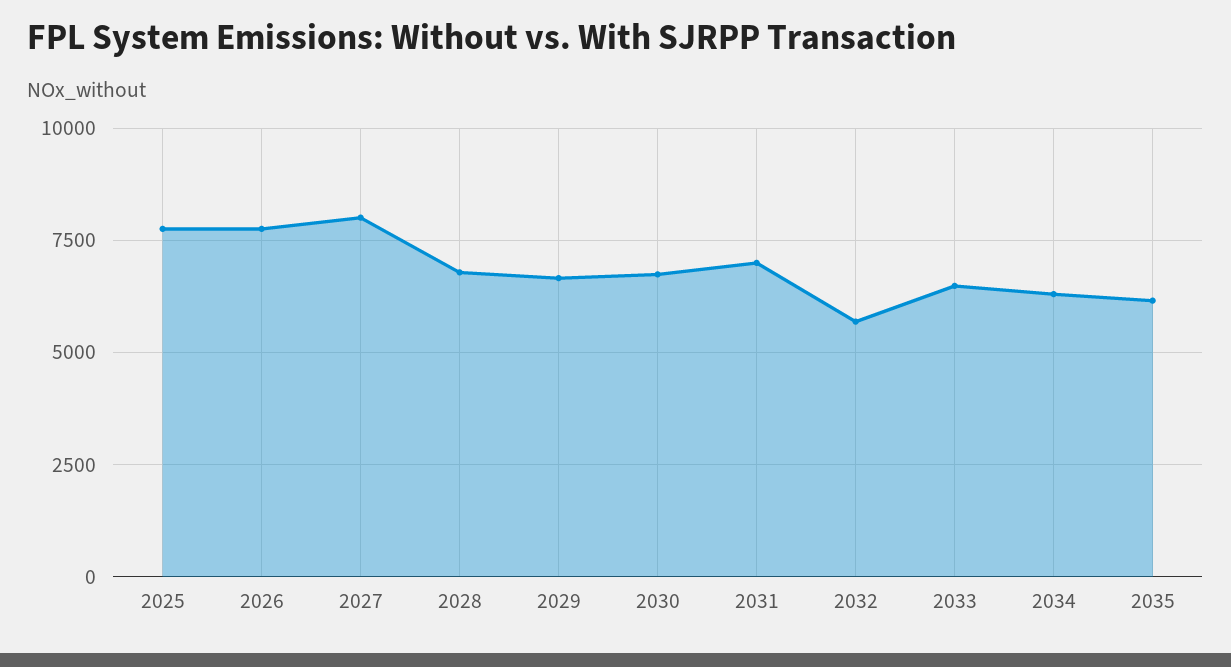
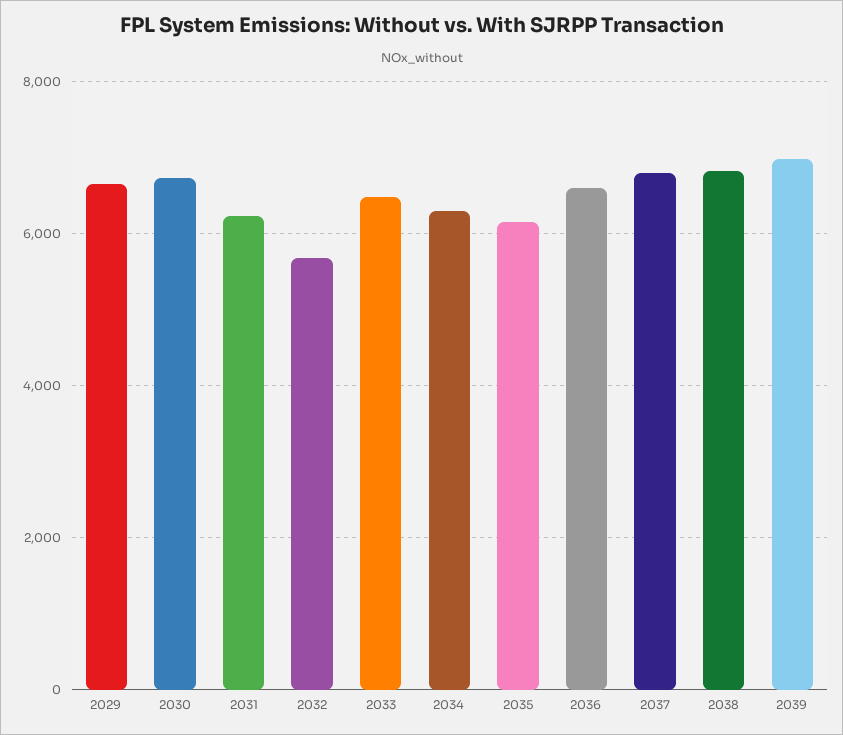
2025: 7750 -> none
2026: 7750 -> none
2027: 8000 -> none
2028: 6750 -> none
2031: 7000 -> 6200
2036: none -> 6600
2037: none -> 6800
2038: none -> 6800
2039: none -> 7000

